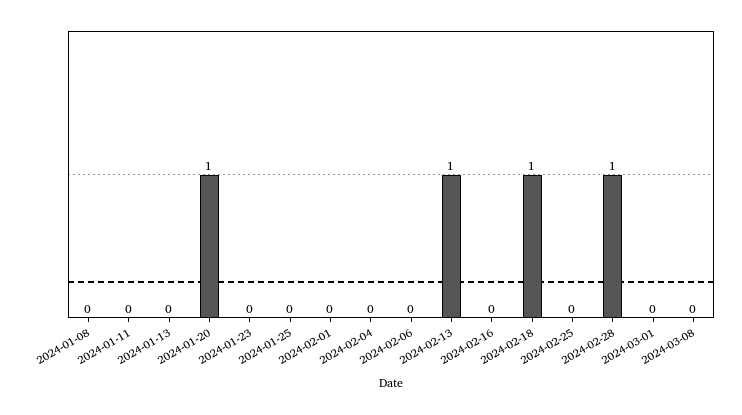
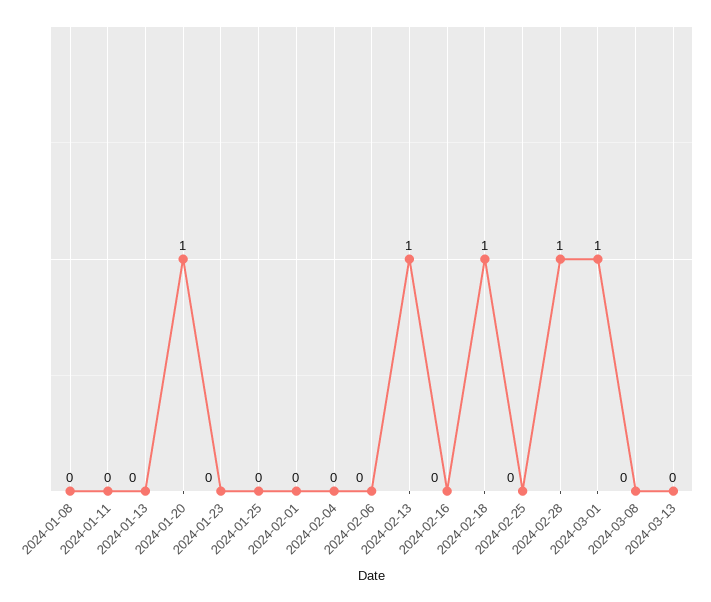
2024-03-01: 0 -> 1
2024-03-13: none -> 0

